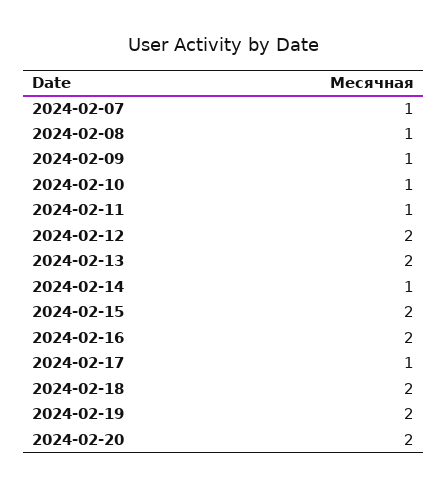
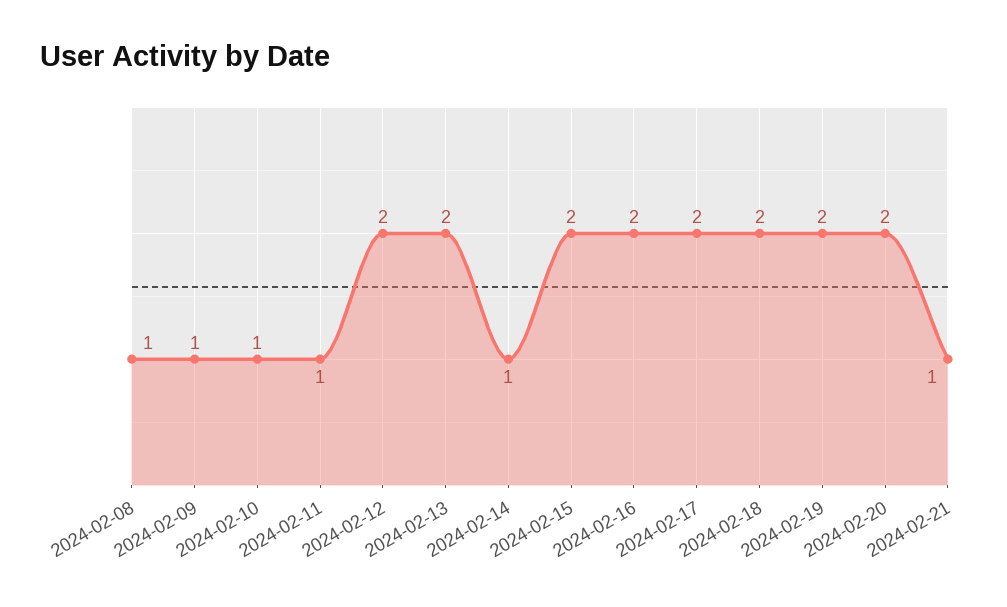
2024-02-07: 1 -> none
2024-02-17: 1 -> 2
2024-02-21: none -> 1

